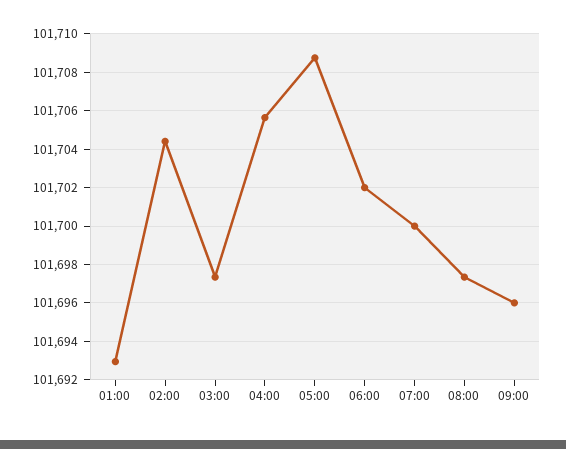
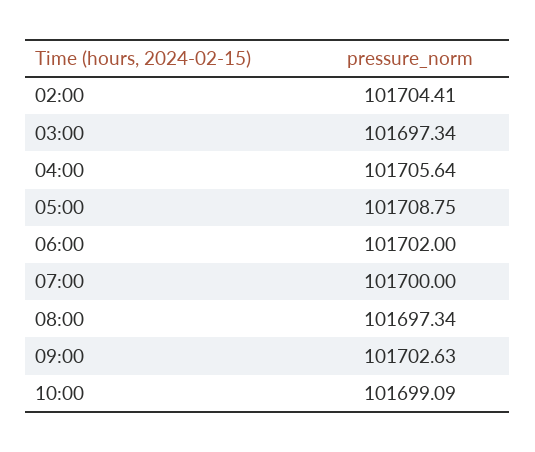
01:00: 101693 -> none
09:00: 101696 -> 101702.63
10:00: none -> 101699.09

